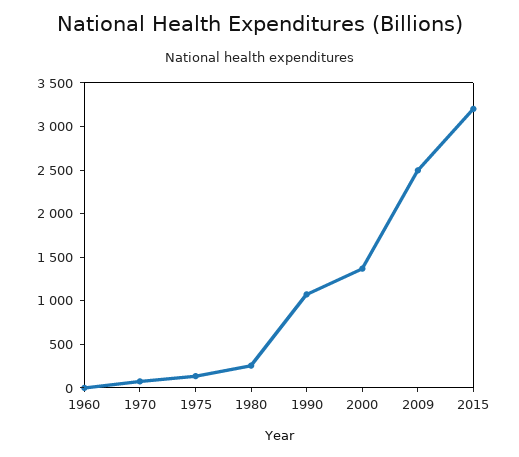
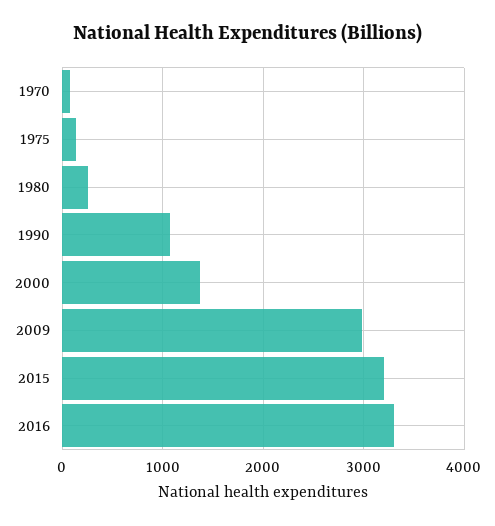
1960: 0 -> none
2009: 2500 -> 3000
2016: none -> 3300

